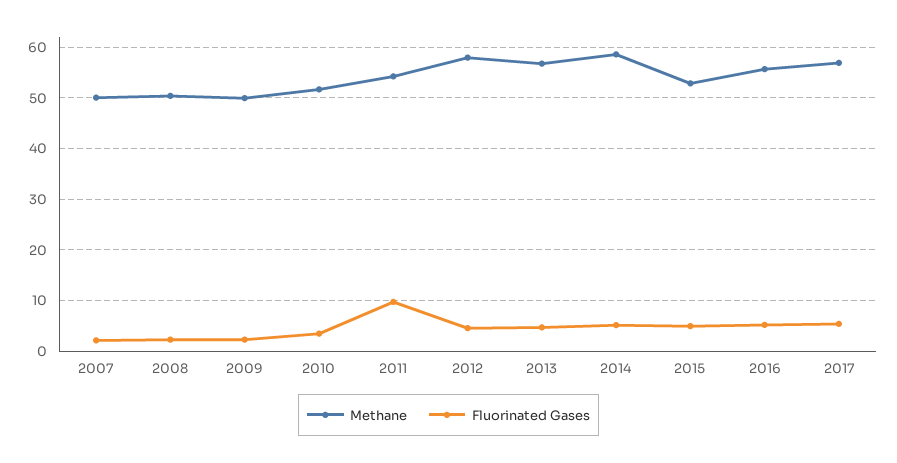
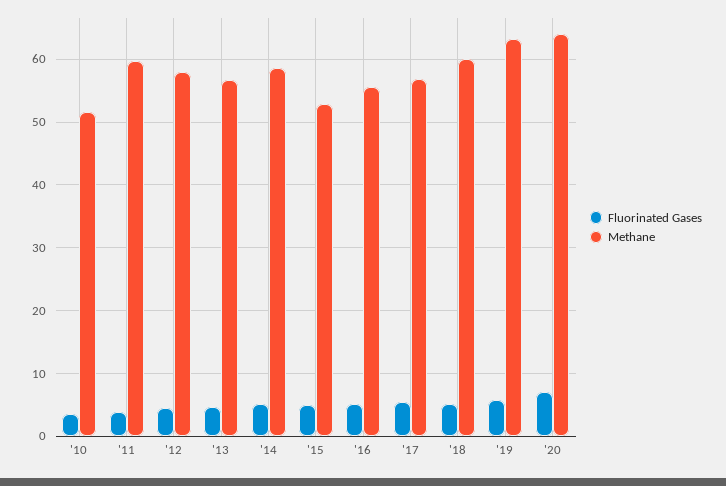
Methane, 2007: 50 -> none
Fluorinated Gases, 2007: 2 -> none
Methane, 2008: 50 -> none
Fluorinated Gases, 2008: 2 -> none
Methane, 2009: 50 -> none
Fluorinated Gases, 2009: 2 -> none
Methane, 2011: 54 -> 60
Fluorinated Gases, 2011: 10 -> 4
Fluorinated Gases, '18: none -> 5
Methane, '18: none -> 60
Fluorinated Gases, '19: none -> 6
Methane, '19: none -> 63
Fluorinated Gases, '20: none -> 7
Methane, '20: none -> 64

